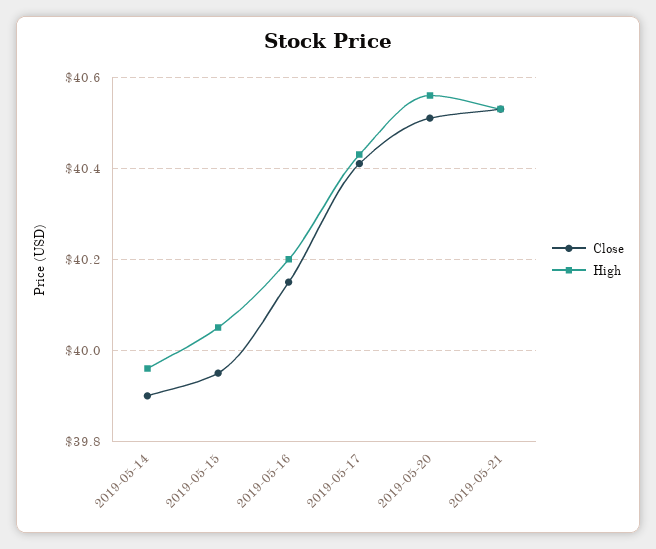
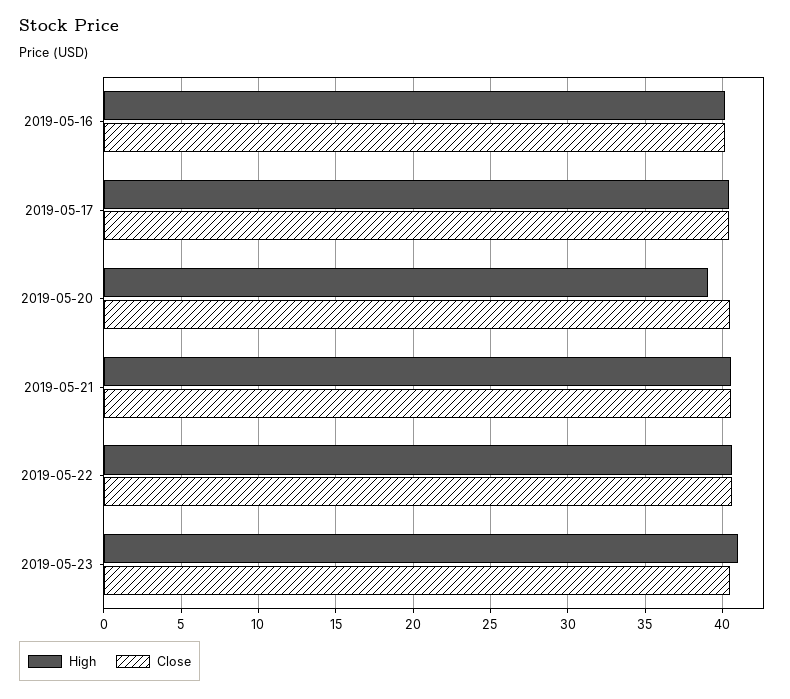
Close, 2019-05-14: 39.9 -> none
High, 2019-05-14: 39.95 -> none
Close, 2019-05-15: 39.95 -> none
High, 2019-05-15: 40.05 -> none
High, 2019-05-20: 40.55 -> 39
High, 2019-05-22: none -> 40.5
Close, 2019-05-22: none -> 40.5
High, 2019-05-23: none -> 41
Close, 2019-05-23: none -> 40.5

